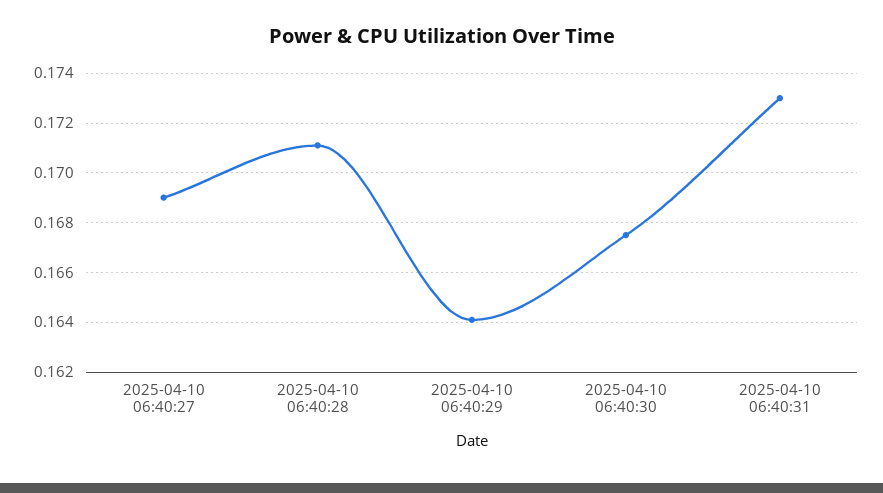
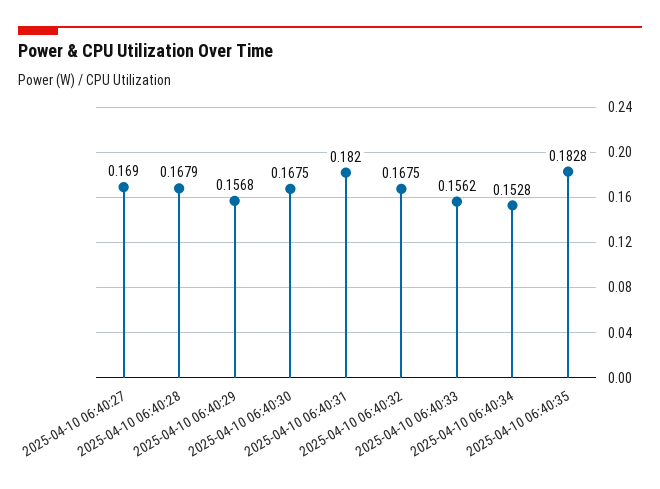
2025-04-10 06:40:28: 0.171 -> 0.1679
2025-04-10 06:40:29: 0.164 -> 0.1568
2025-04-10 06:40:31: 0.173 -> 0.182
2025-04-10 06:40:32: none -> 0.1675
2025-04-10 06:40:33: none -> 0.1562
2025-04-10 06:40:34: none -> 0.1528
2025-04-10 06:40:35: none -> 0.1828

